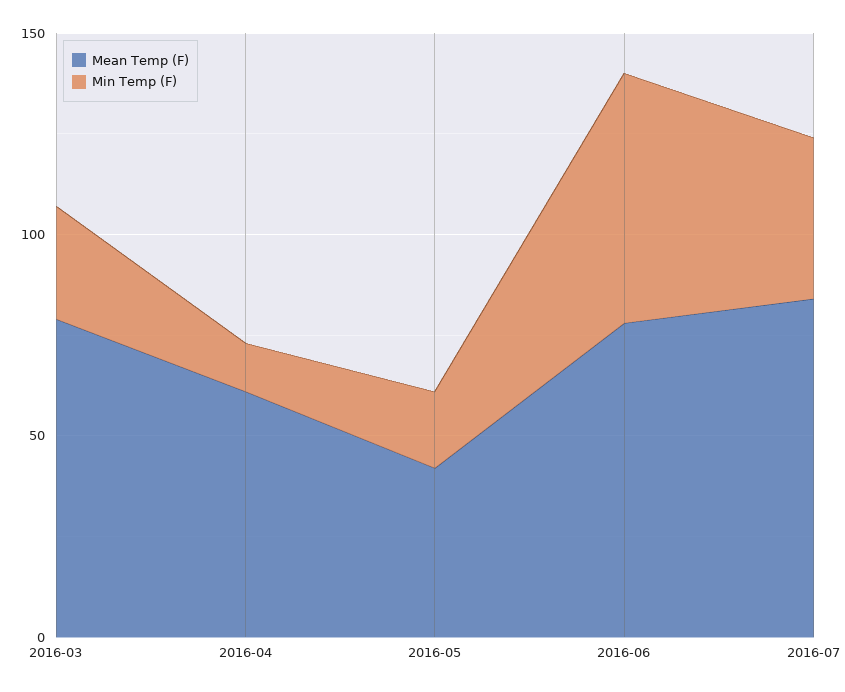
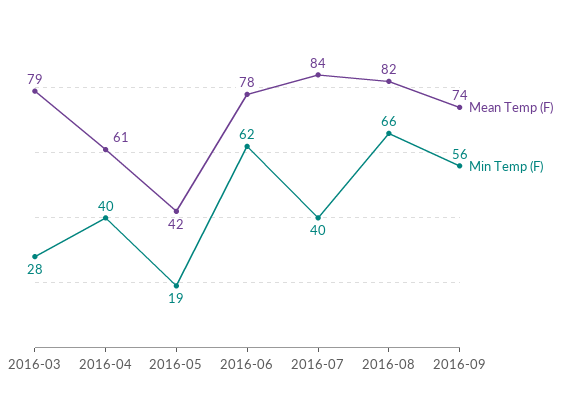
Min Temp (F), 2016-04: 10 -> 40
Mean Temp (F), 2016-08: none -> 82
Min Temp (F), 2016-08: none -> 66
Mean Temp (F), 2016-09: none -> 74
Min Temp (F), 2016-09: none -> 56

